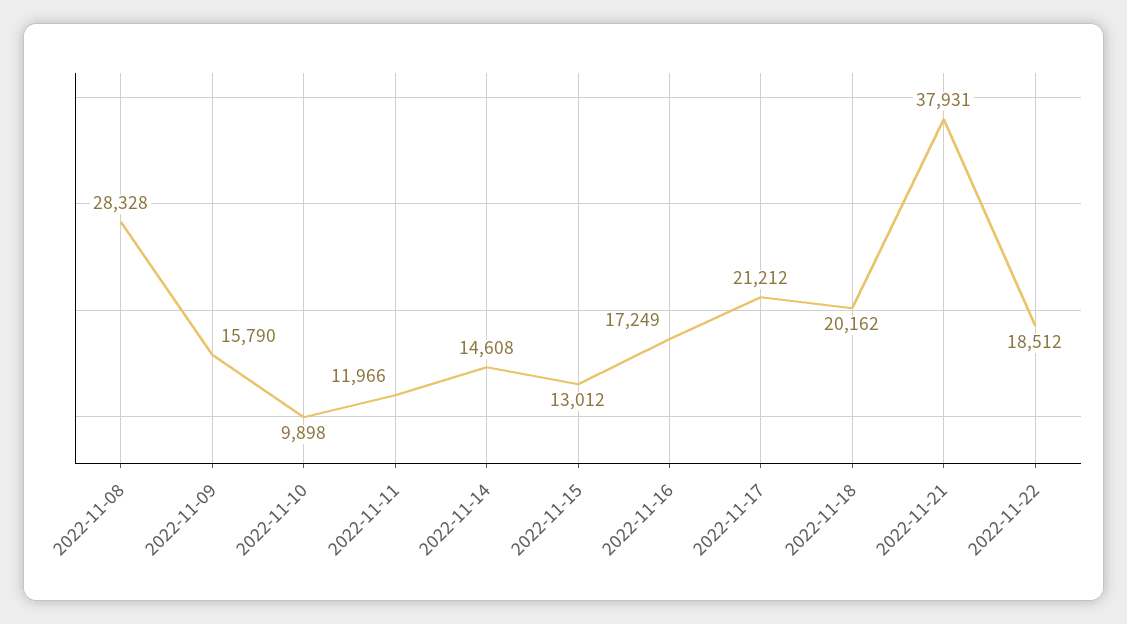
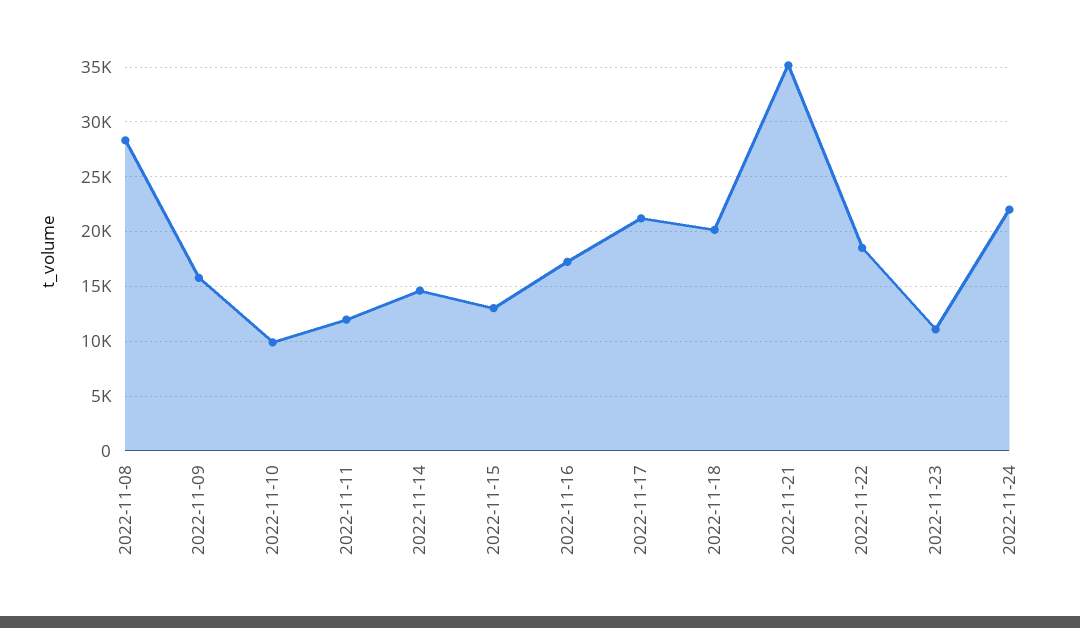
2022-11-21: 37931 -> 35000
2022-11-23: none -> 11000
2022-11-24: none -> 22000

